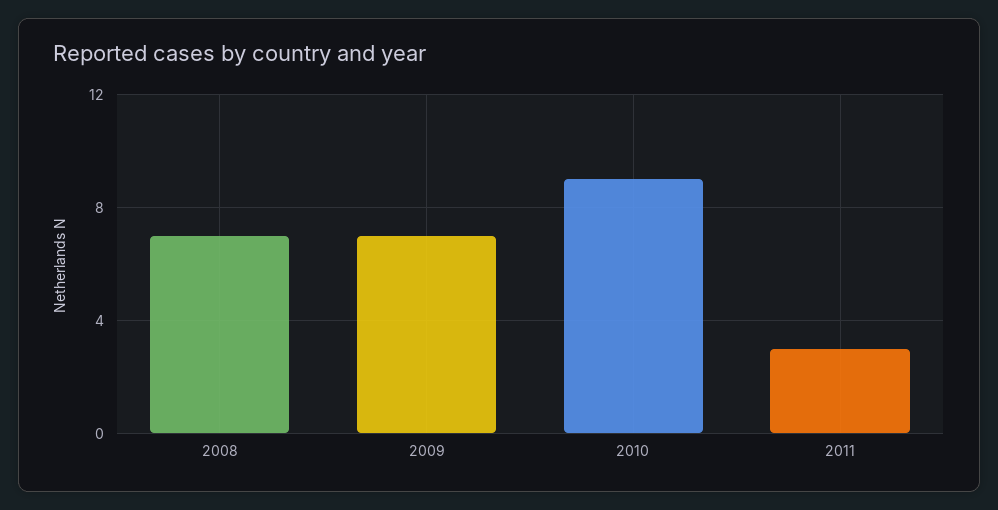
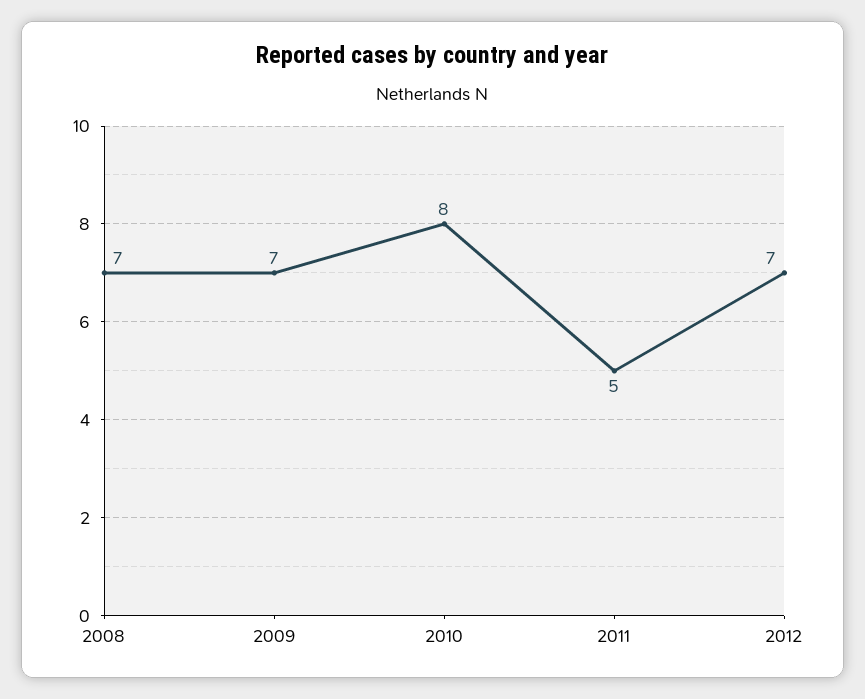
2010: 9 -> 8
2011: 3 -> 5
2012: none -> 7

